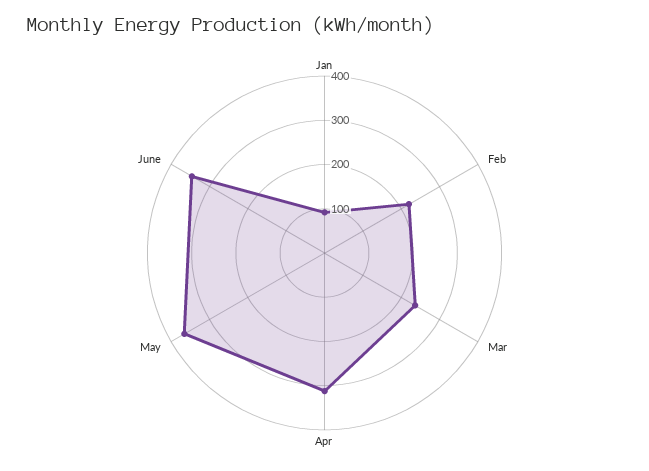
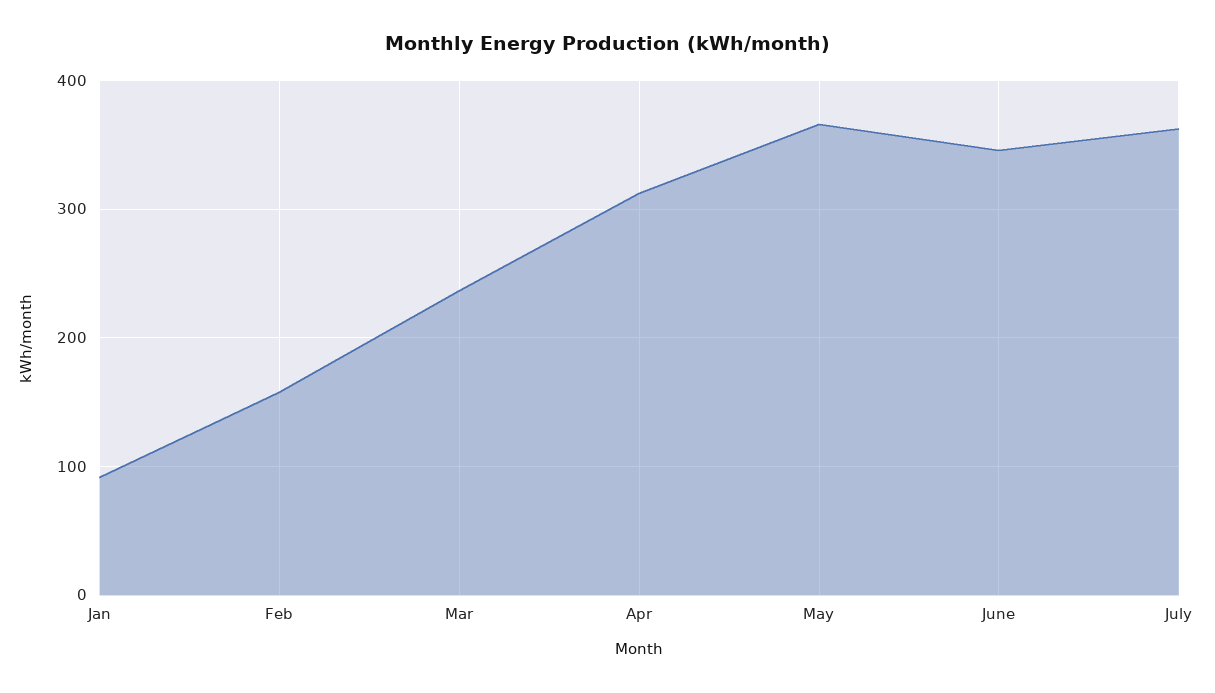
Feb: 220 -> 160
July: none -> 360

